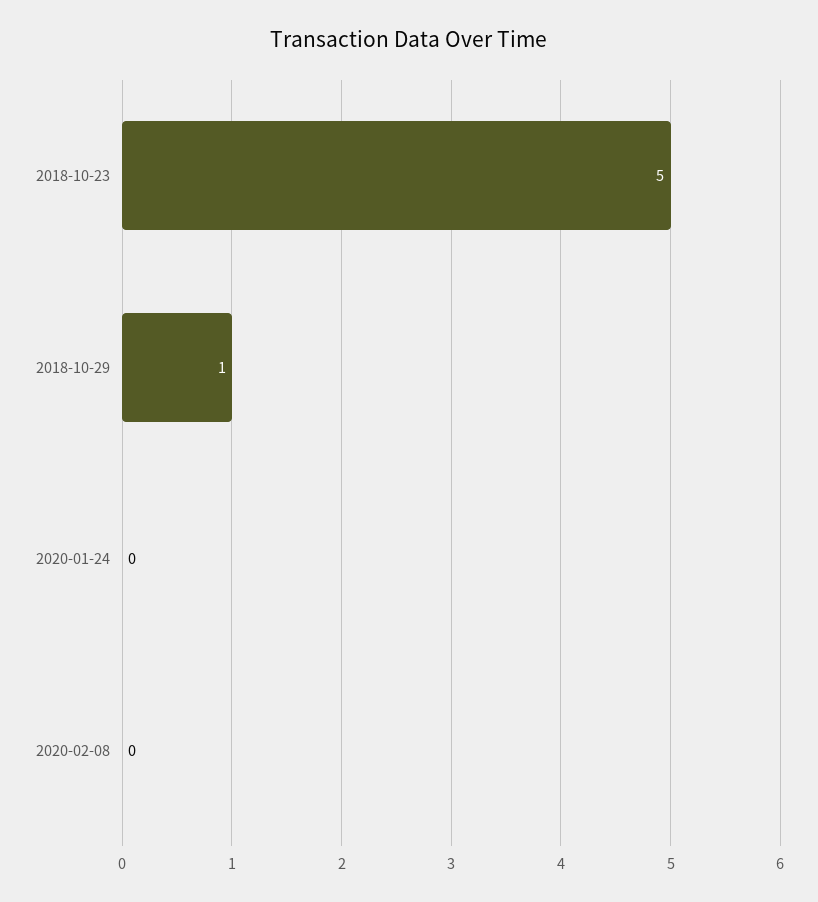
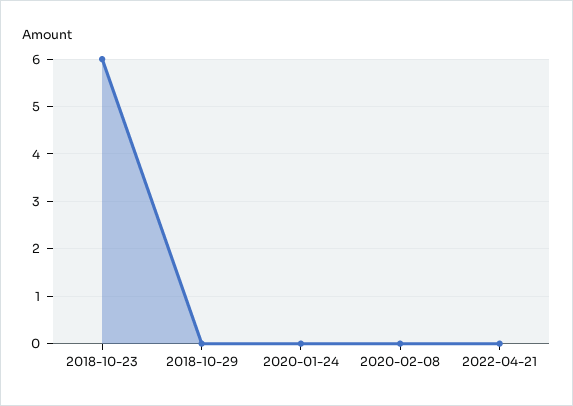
2018-10-23: 5 -> 6
2018-10-29: 1 -> 0
2022-04-21: none -> 0

